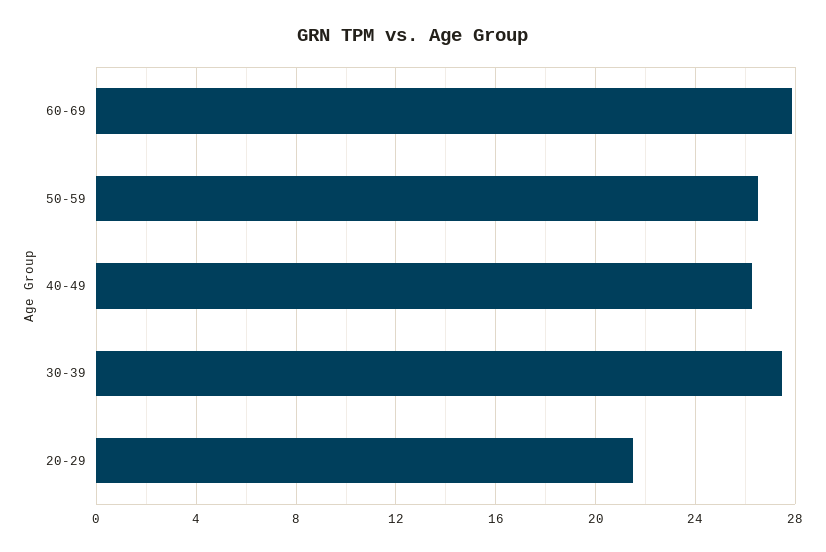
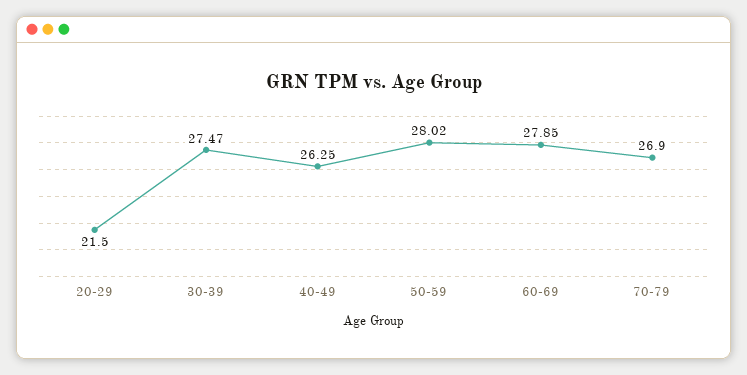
50-59: 26.5 -> 28.02
70-79: none -> 26.9

